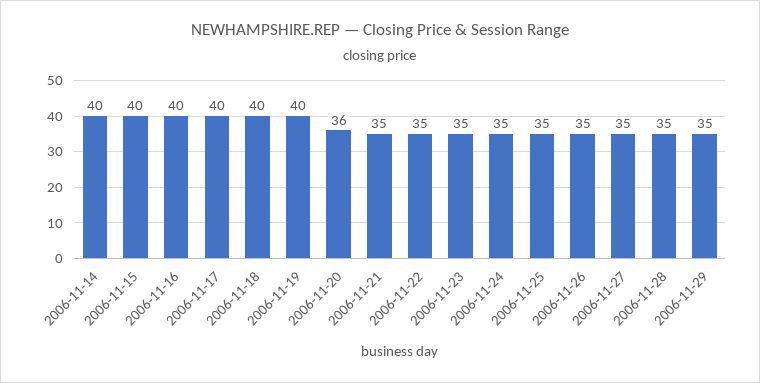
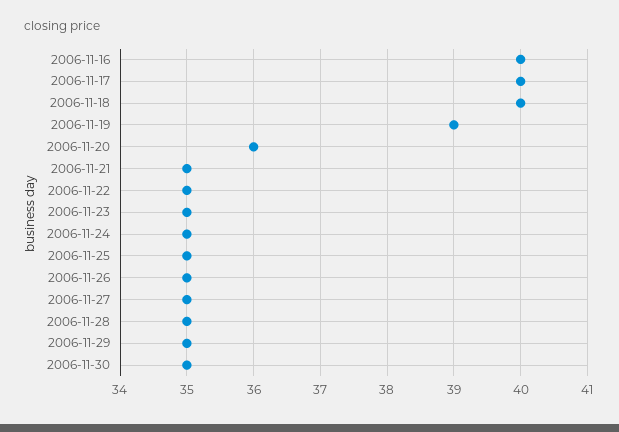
2006-11-14: 40 -> none
2006-11-15: 40 -> none
2006-11-19: 40 -> 39
2006-11-30: none -> 35

